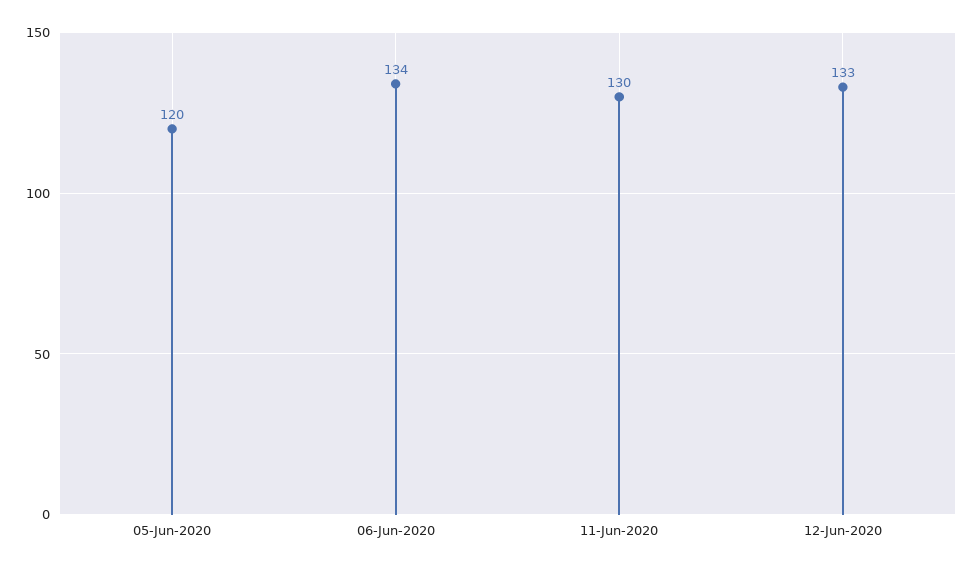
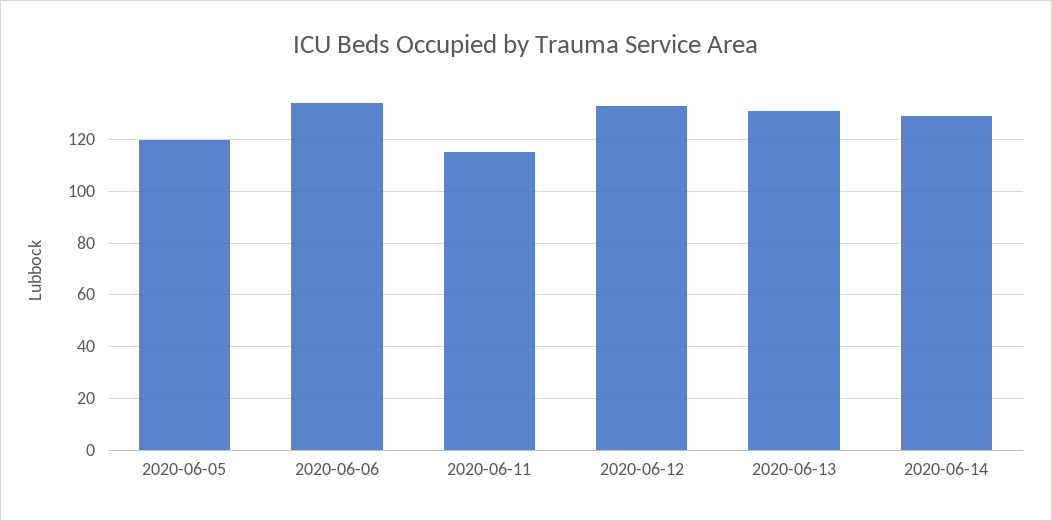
11-Jun-2020: 130 -> 115
2020-06-13: none -> 130
2020-06-14: none -> 130

